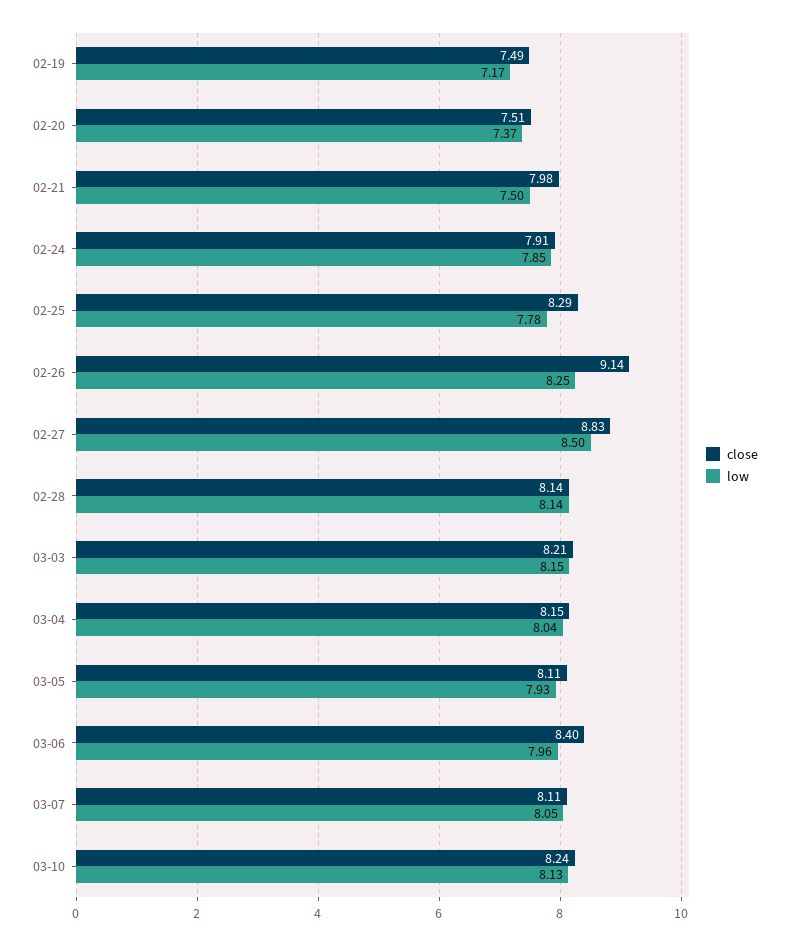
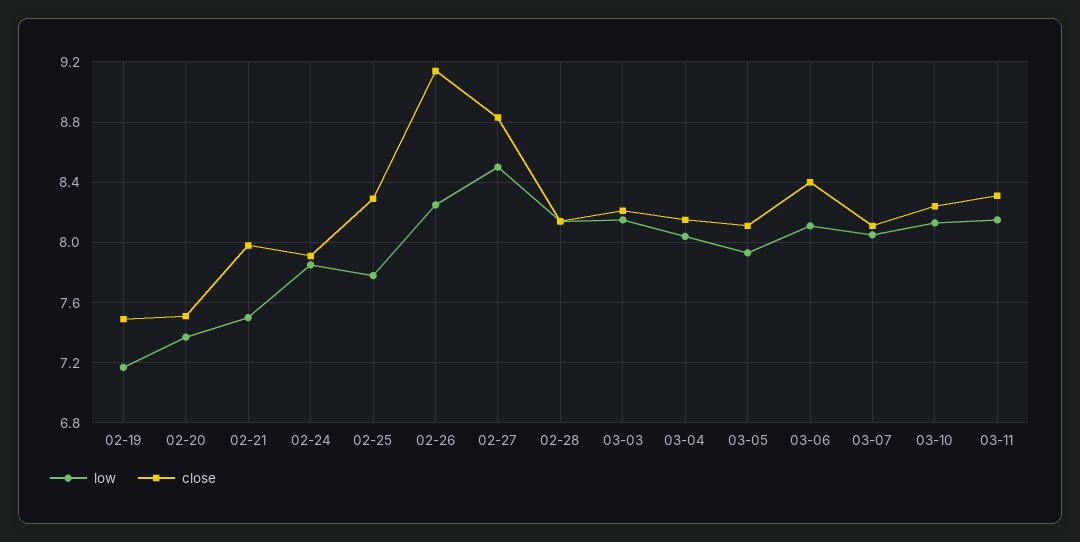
low, 03-06: 7.96 -> 8.1
low, 03-11: none -> 8.15
close, 03-11: none -> 8.3

